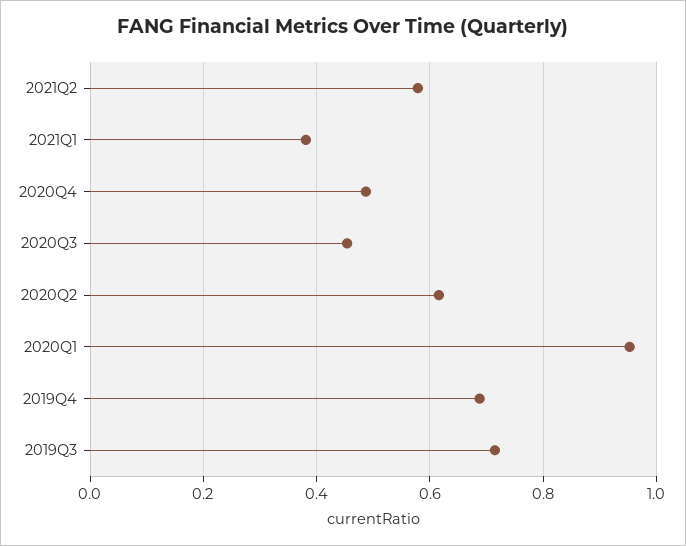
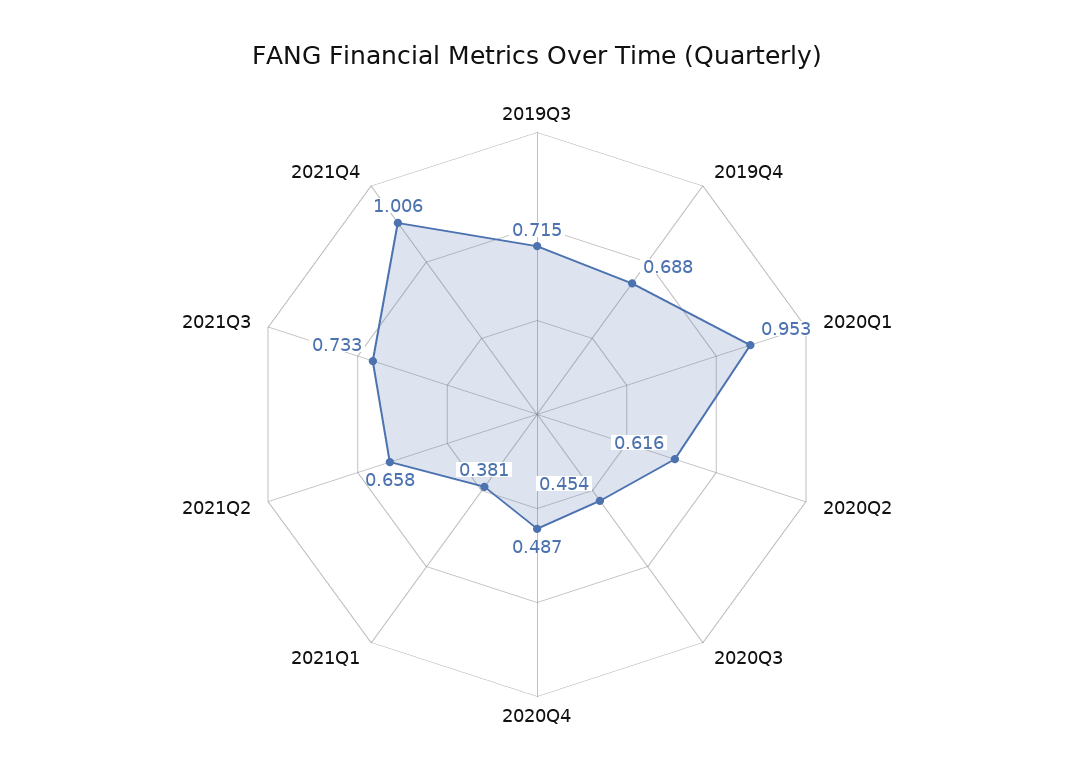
2021Q2: 0.58 -> 0.658
2021Q3: none -> 0.733
2021Q4: none -> 1.006

